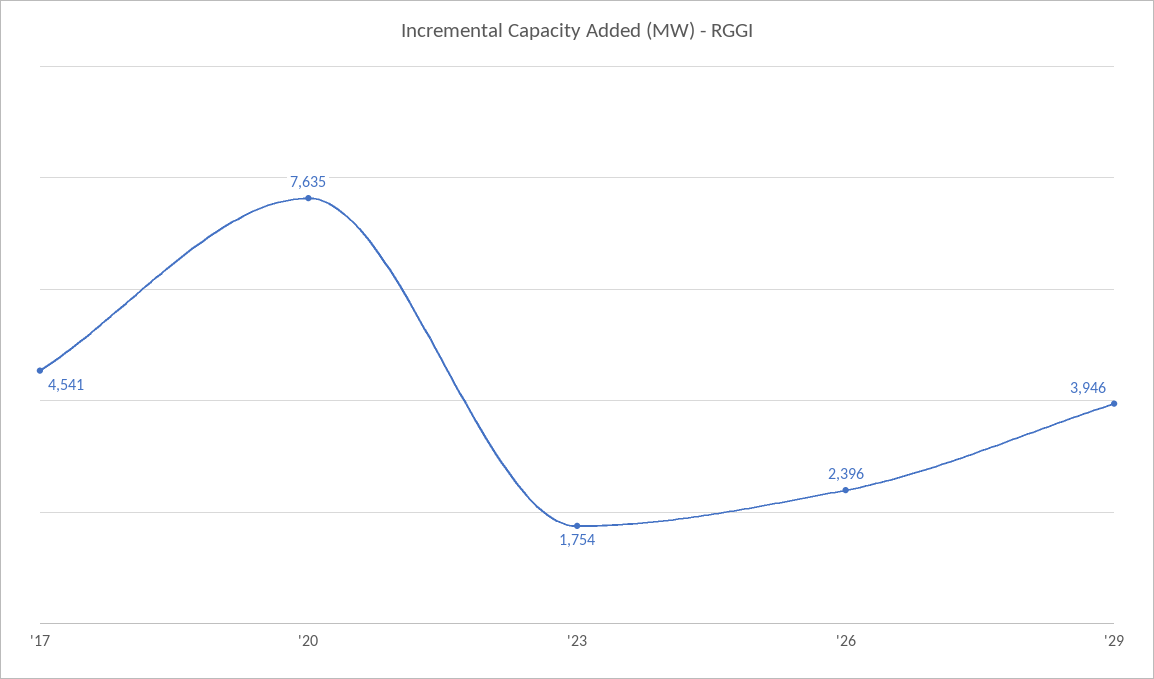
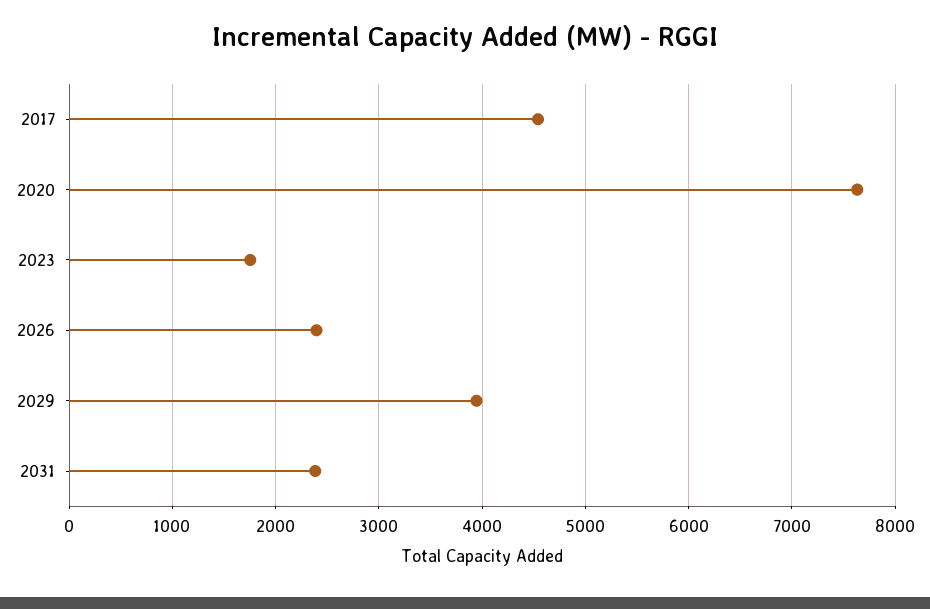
2031: none -> 2400

